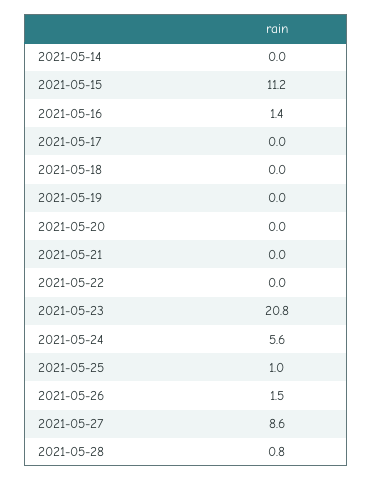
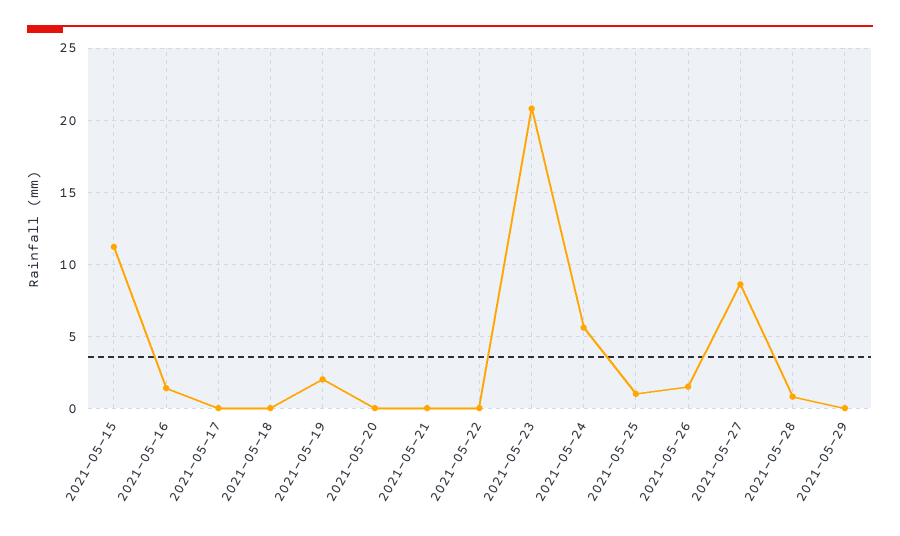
2021-05-14: 0 -> none
2021-05-19: 0 -> 2
2021-05-29: none -> 0

